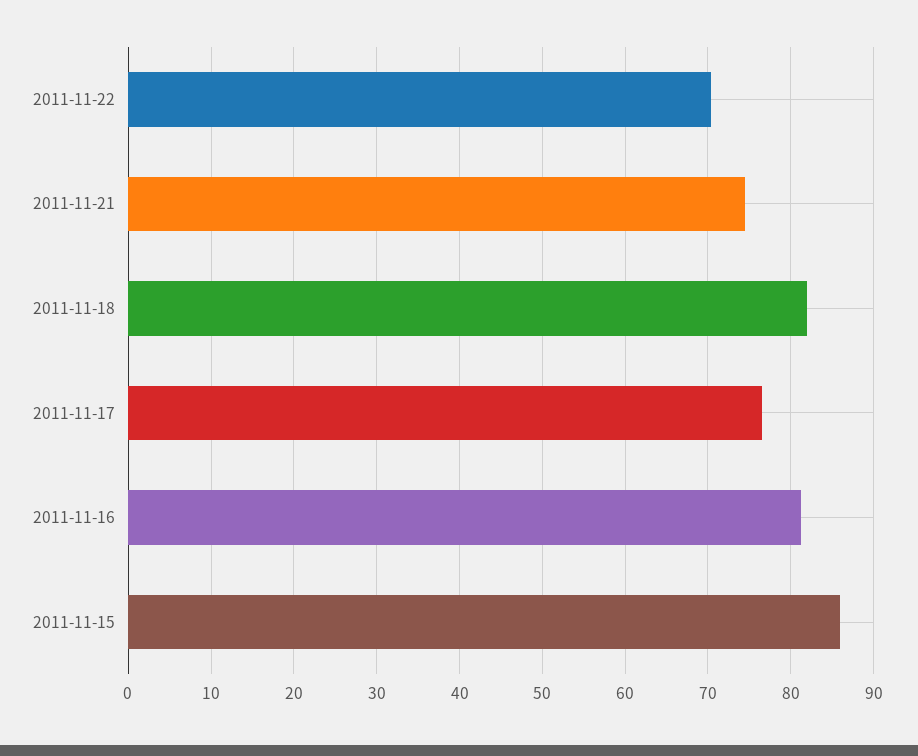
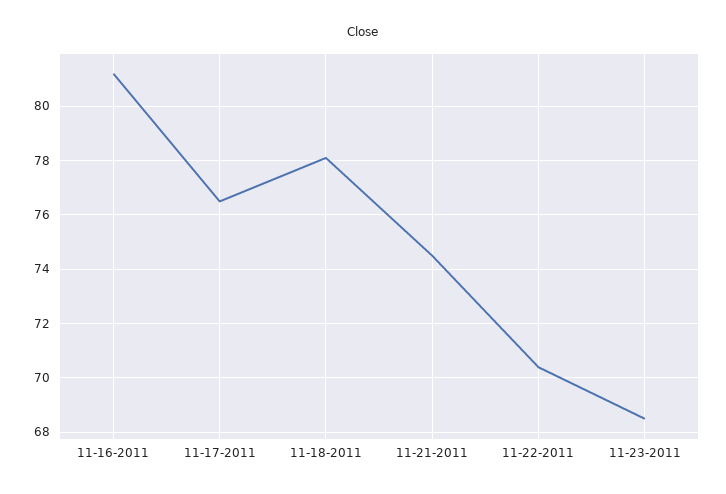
2011-11-18: 82 -> 78
2011-11-15: 86 -> none
11-23-2011: none -> 68.5

